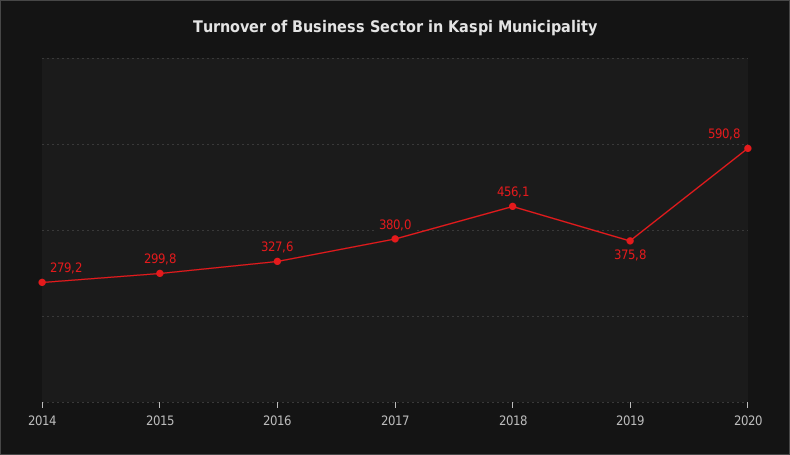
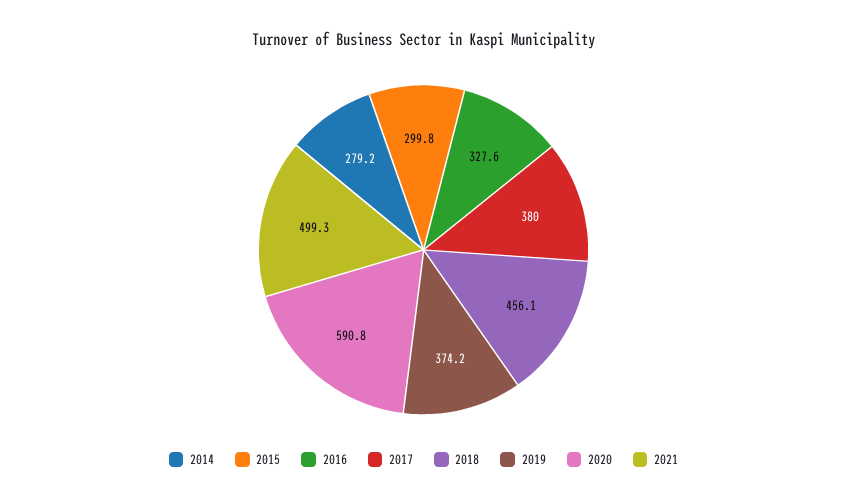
2019: 375.8 -> 374.2
2021: none -> 499.3

